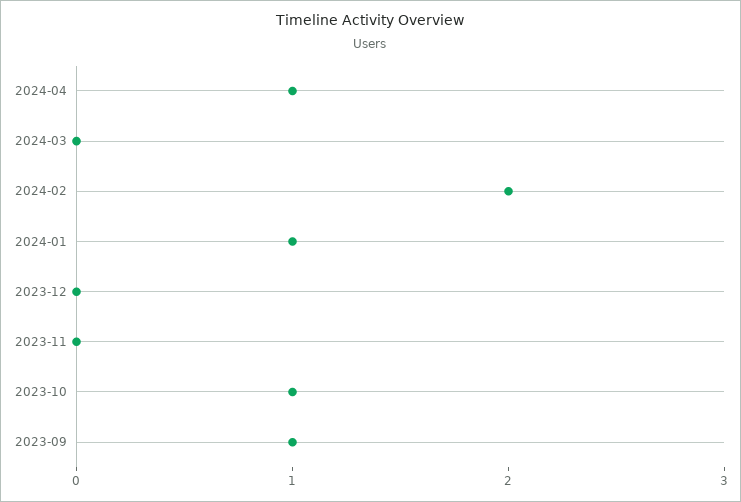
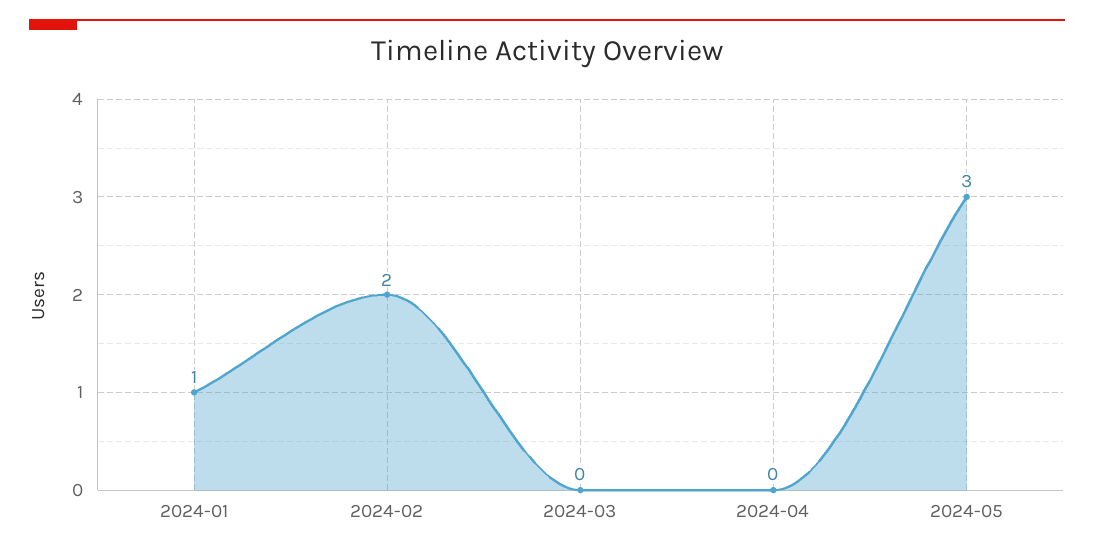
2024-04: 1 -> 0
2023-12: 0 -> none
2023-11: 0 -> none
2023-10: 1 -> none
2023-09: 1 -> none
2024-05: none -> 3

